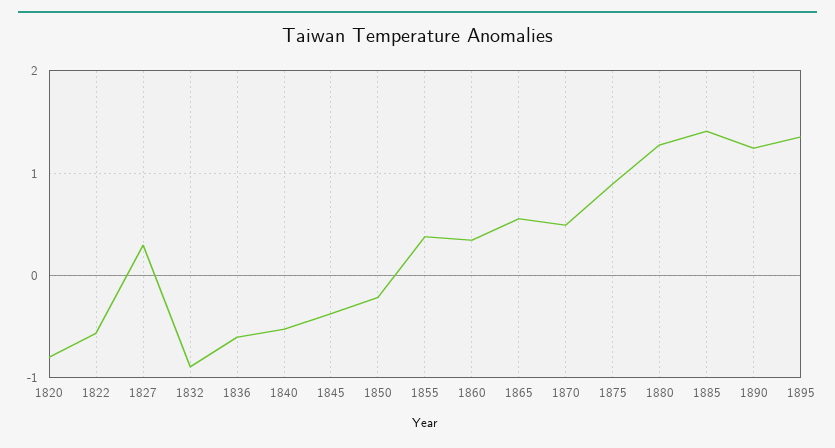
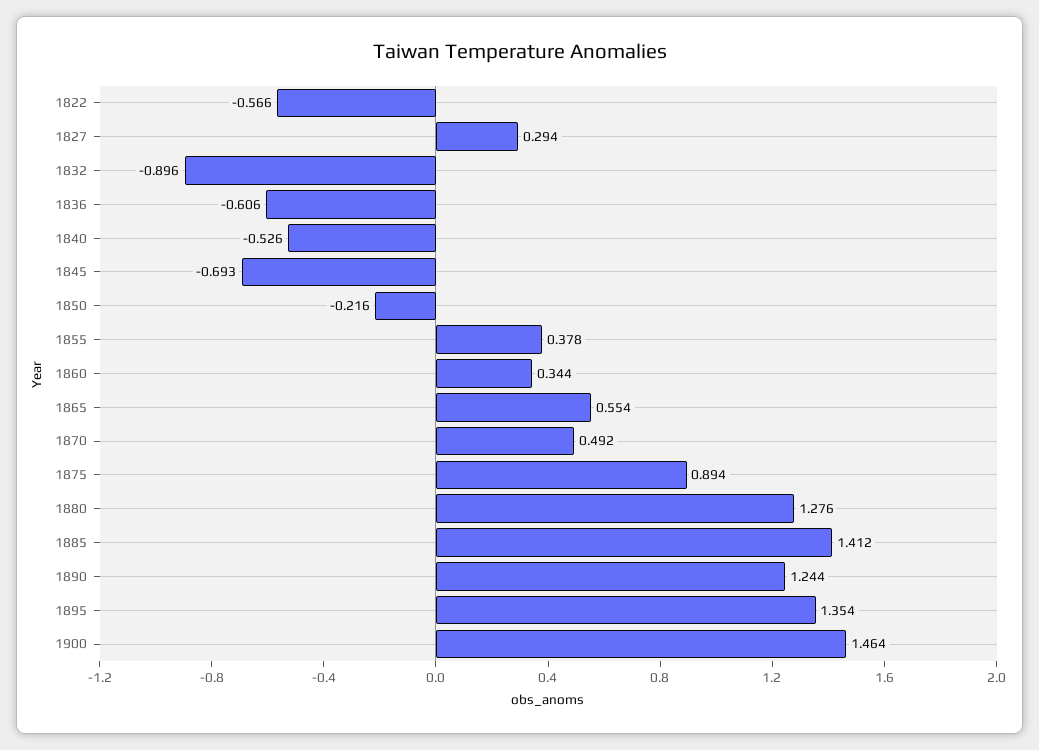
1820: -0.8 -> none
1845: -0.4 -> -0.693
1900: none -> 1.464

